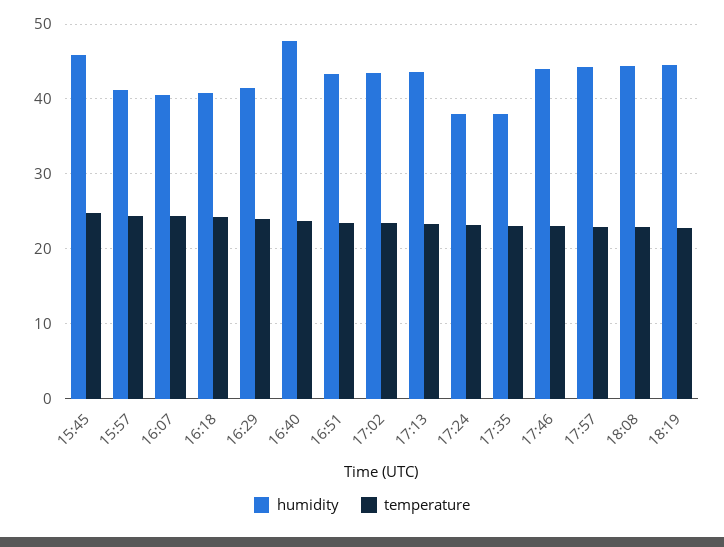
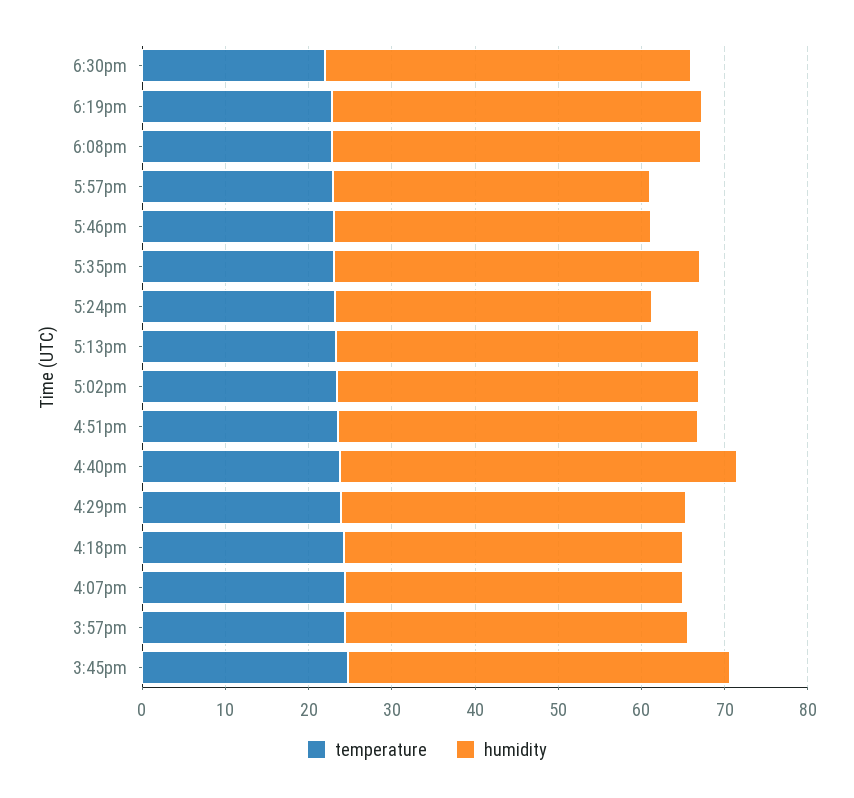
humidity, 17:35: 38 -> 44
humidity, 17:46: 44 -> 38
humidity, 17:57: 44 -> 38
temperature, 6:30pm: none -> 22
humidity, 6:30pm: none -> 44

